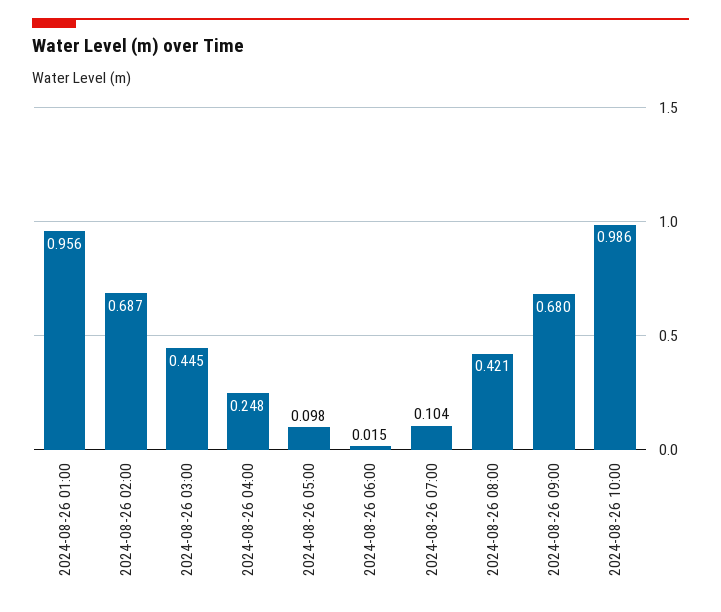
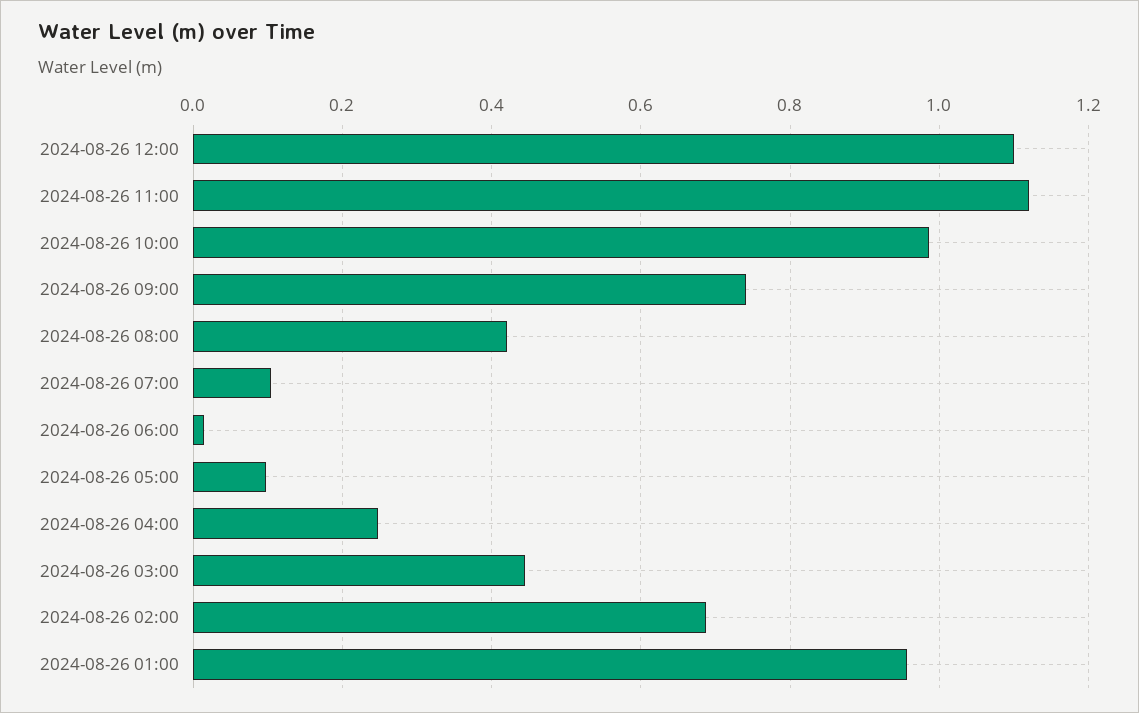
2024-08-26 09:00: 0.68 -> 0.74
2024-08-26 12:00: none -> 1.1
2024-08-26 11:00: none -> 1.12

